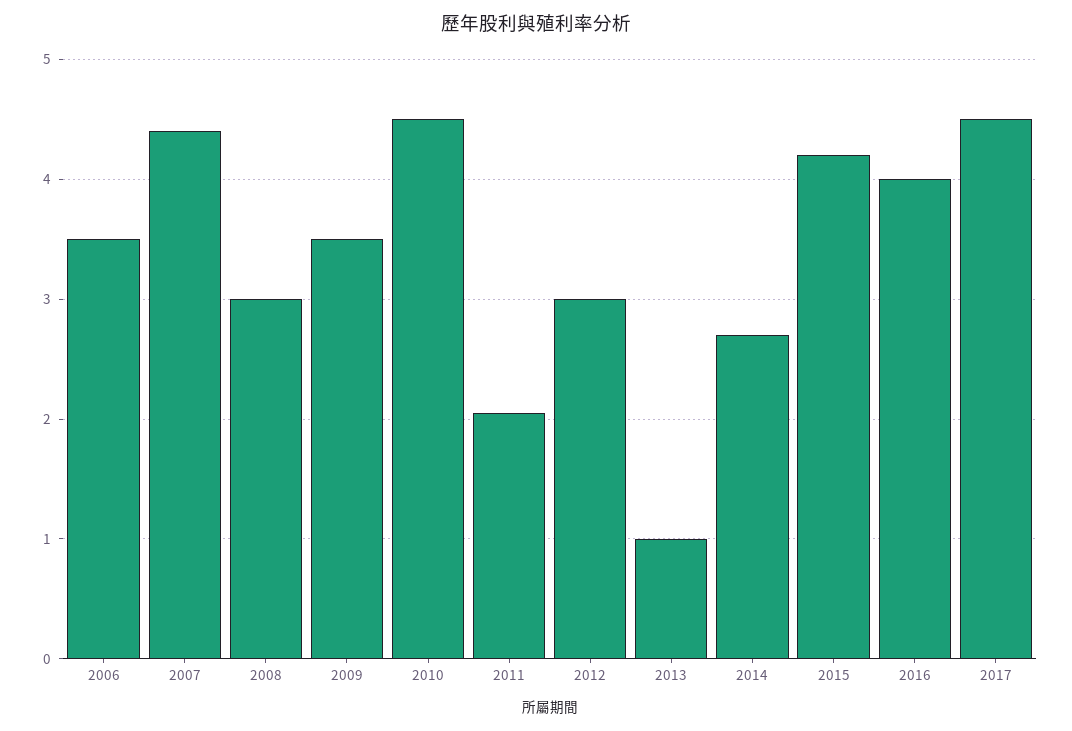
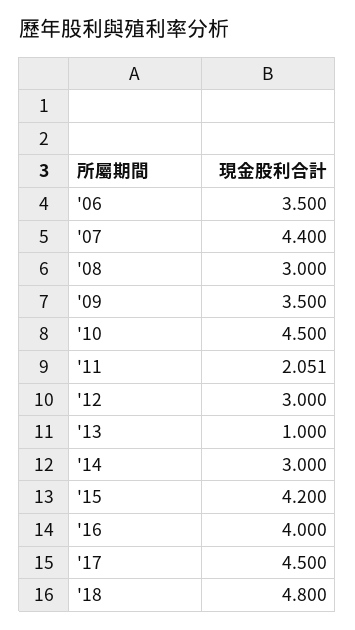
2014: 2.7 -> 3
'18: none -> 4.8

